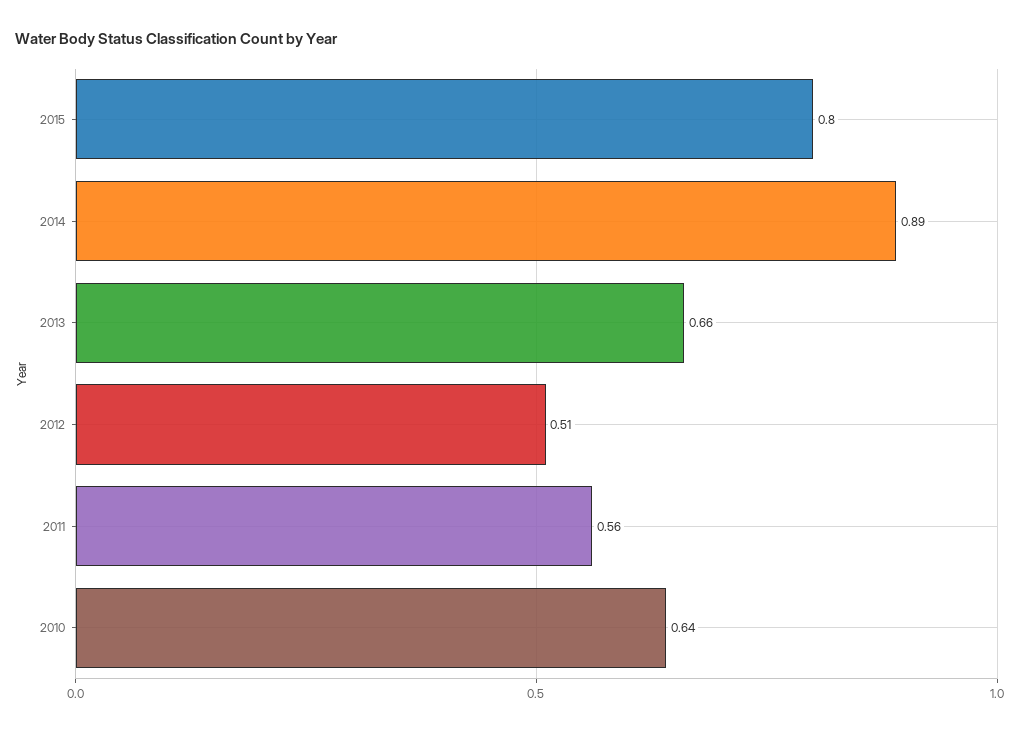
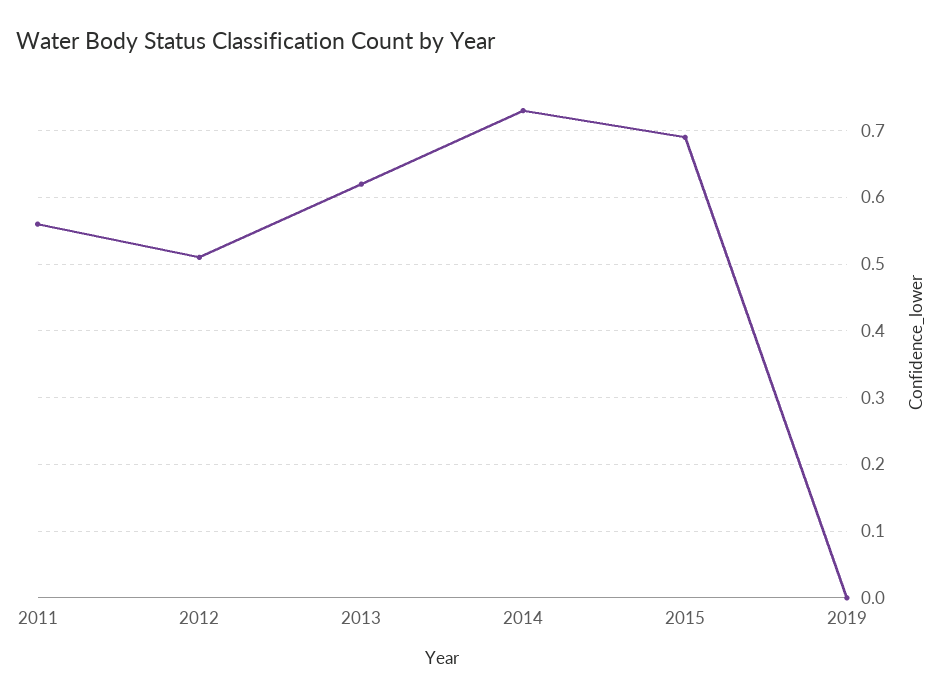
2015: 0.8 -> 0.69
2014: 0.89 -> 0.73
2013: 0.66 -> 0.62
2010: 0.64 -> none
2019: none -> 0

